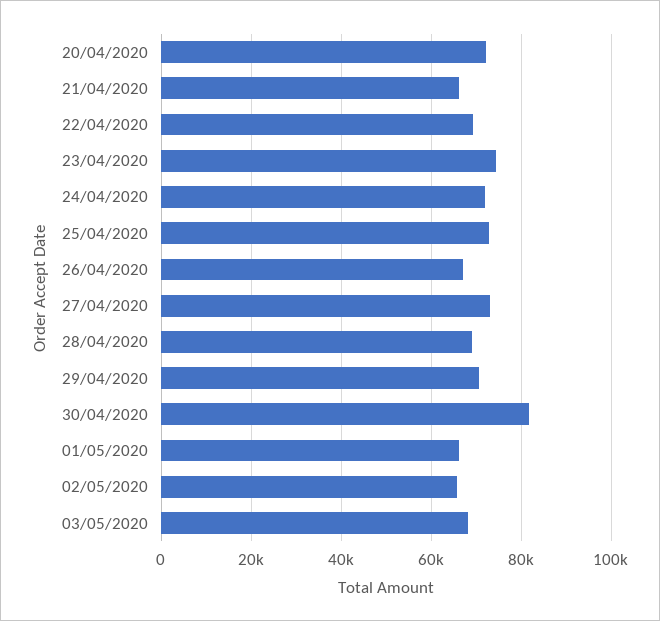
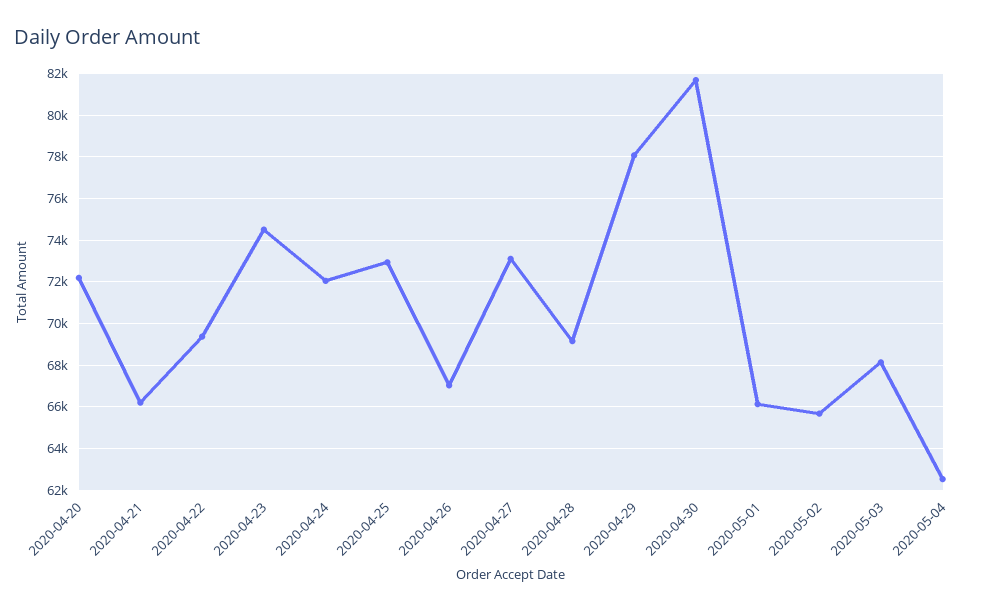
29/04/2020: 70000 -> 78000
2020-05-04: none -> 62500

